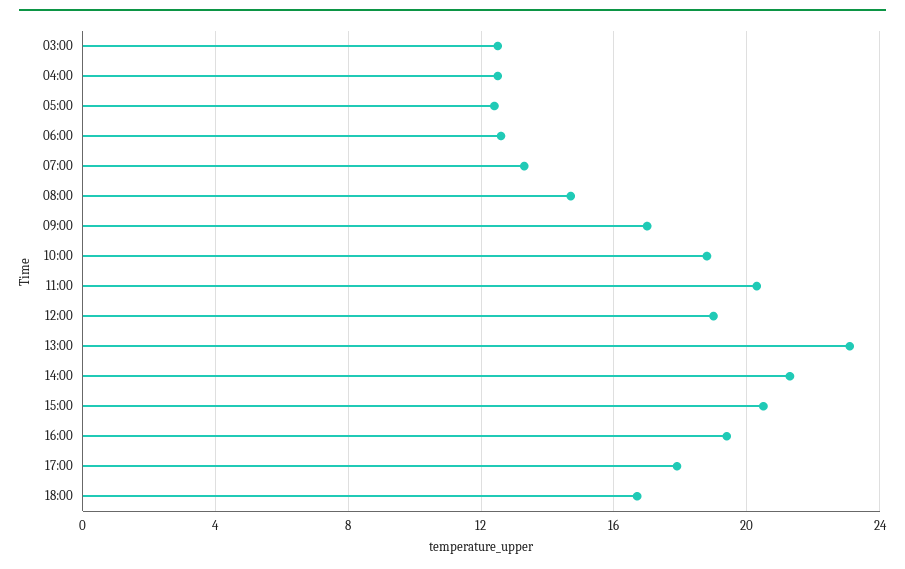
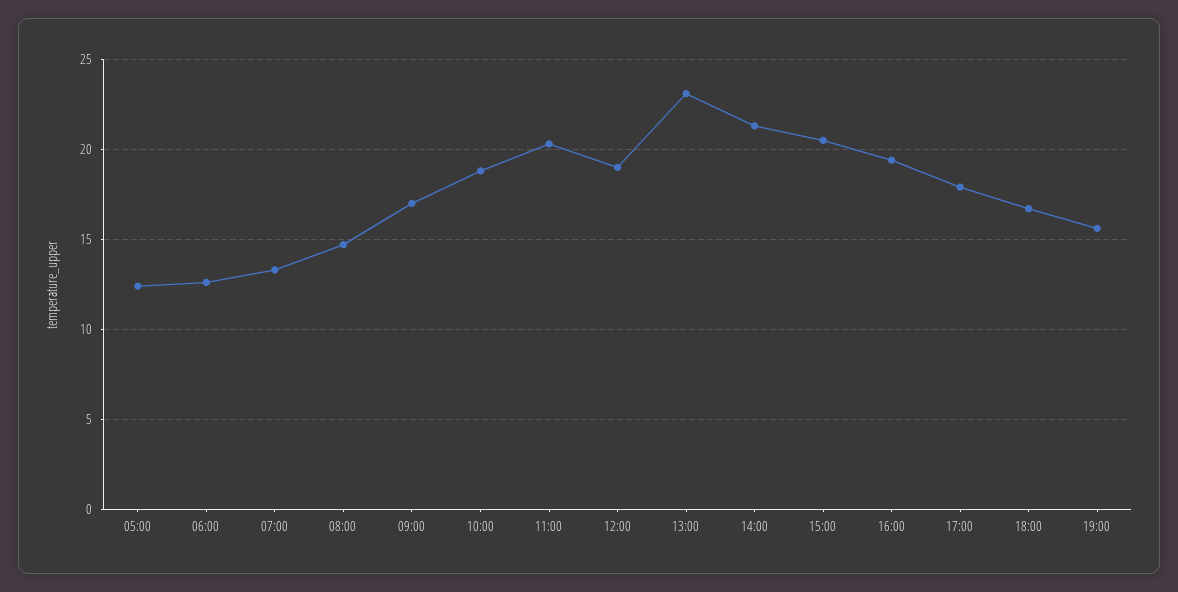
03:00: 12.5 -> none
04:00: 12.5 -> none
19:00: none -> 15.5

